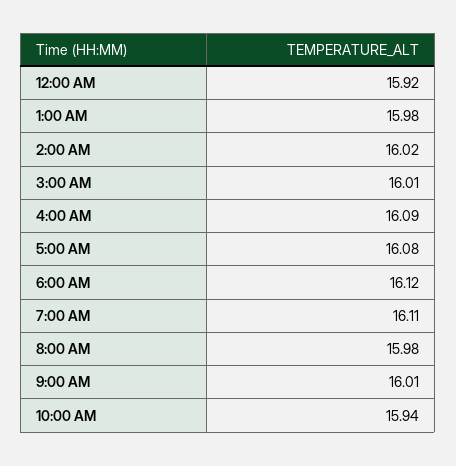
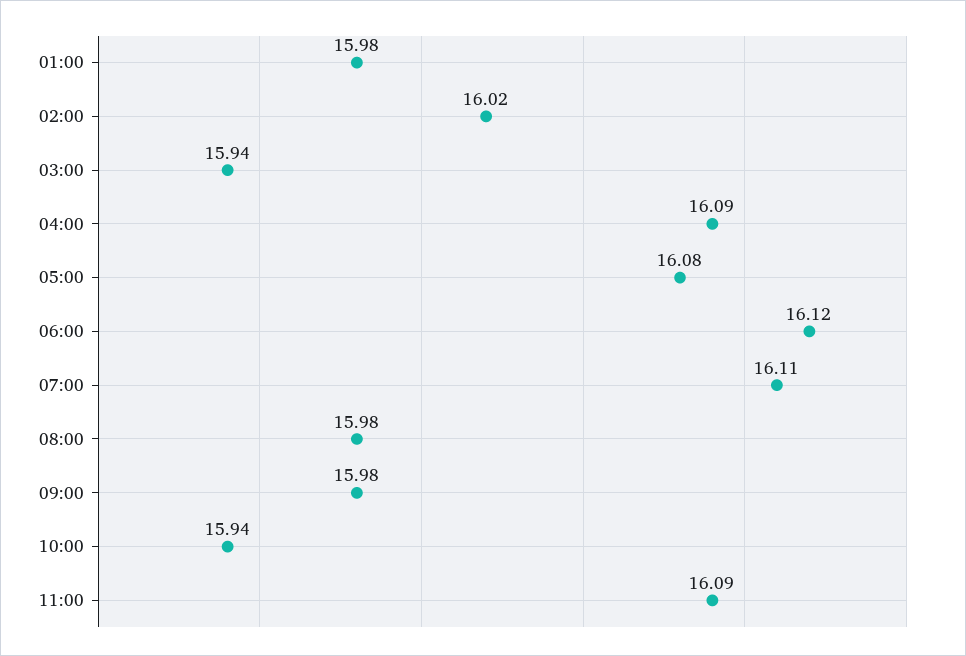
12:00 AM: 15.92 -> none
3:00 AM: 16.01 -> 15.94
9:00 AM: 16.01 -> 15.98
11:00: none -> 16.09

